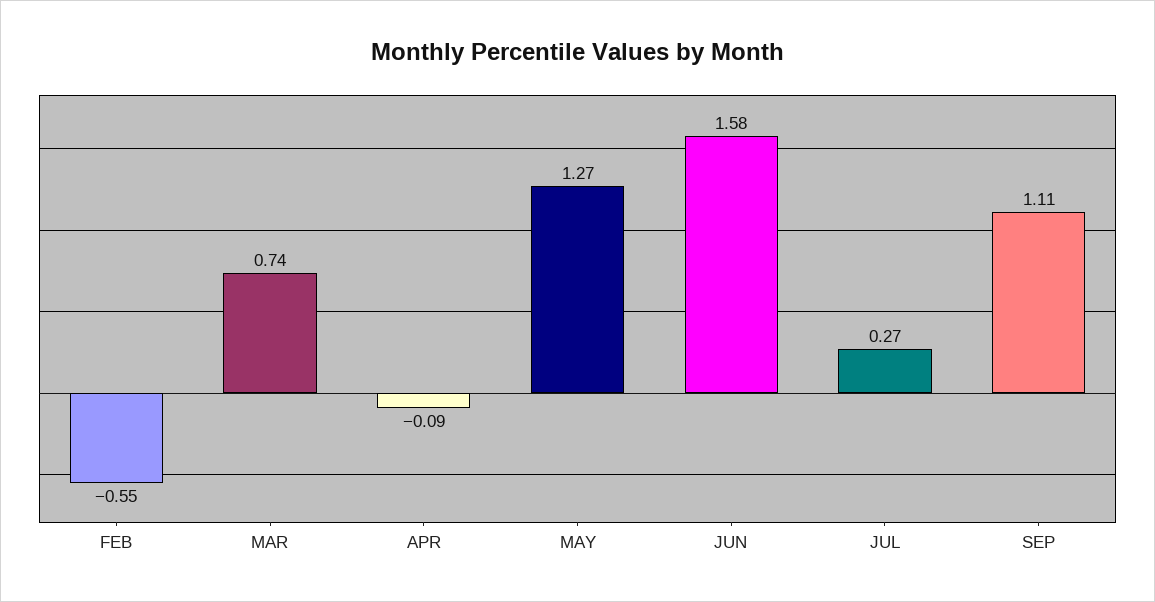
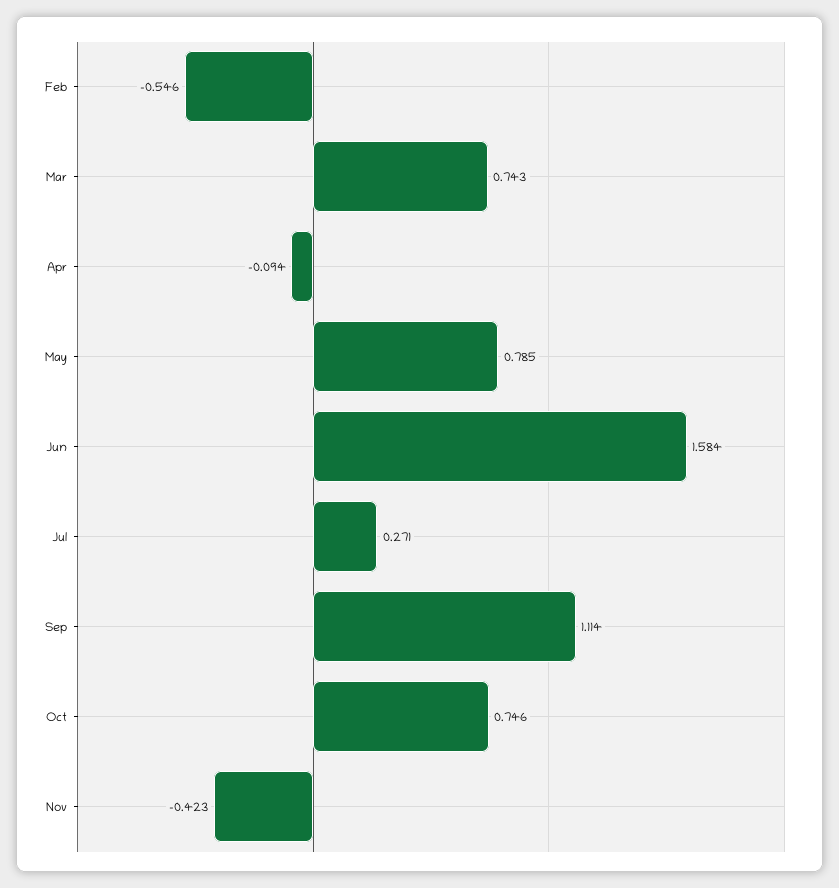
MAY: 1.27 -> 0.785
Oct: none -> 0.746
Nov: none -> -0.423

